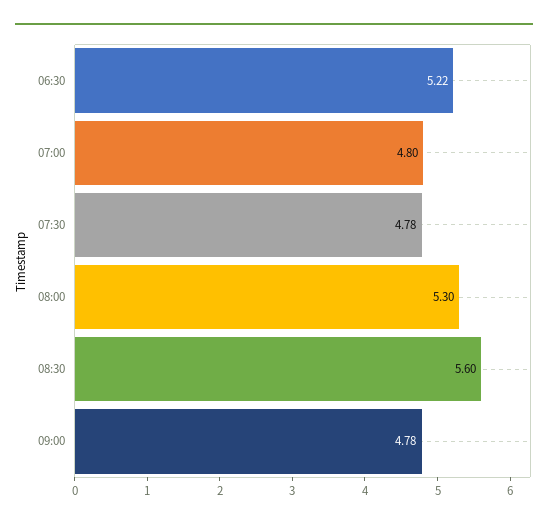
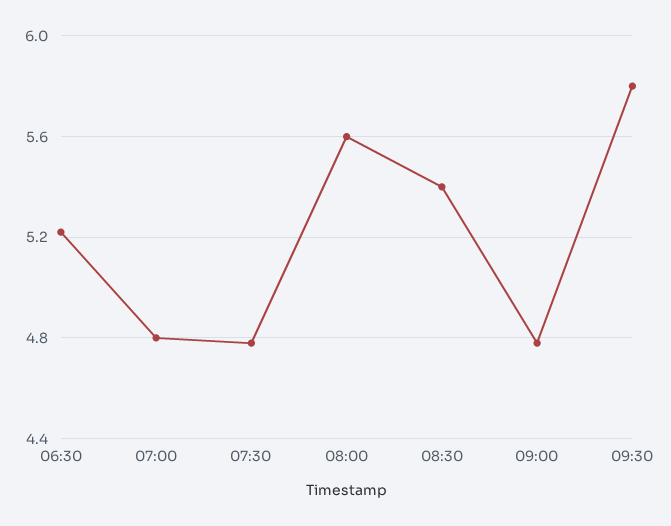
08:00: 5.3 -> 5.6
08:30: 5.6 -> 5.4
09:30: none -> 5.8

